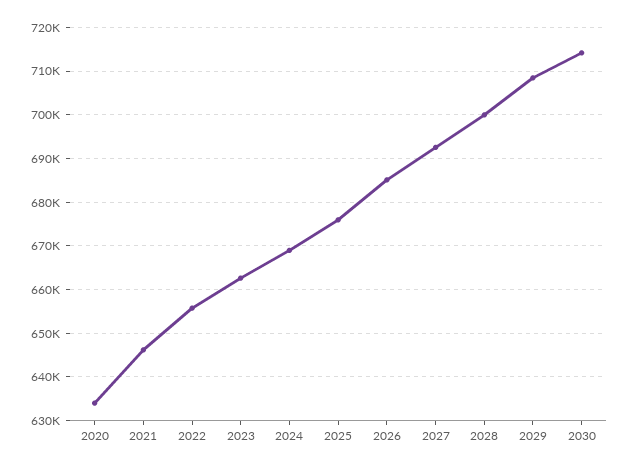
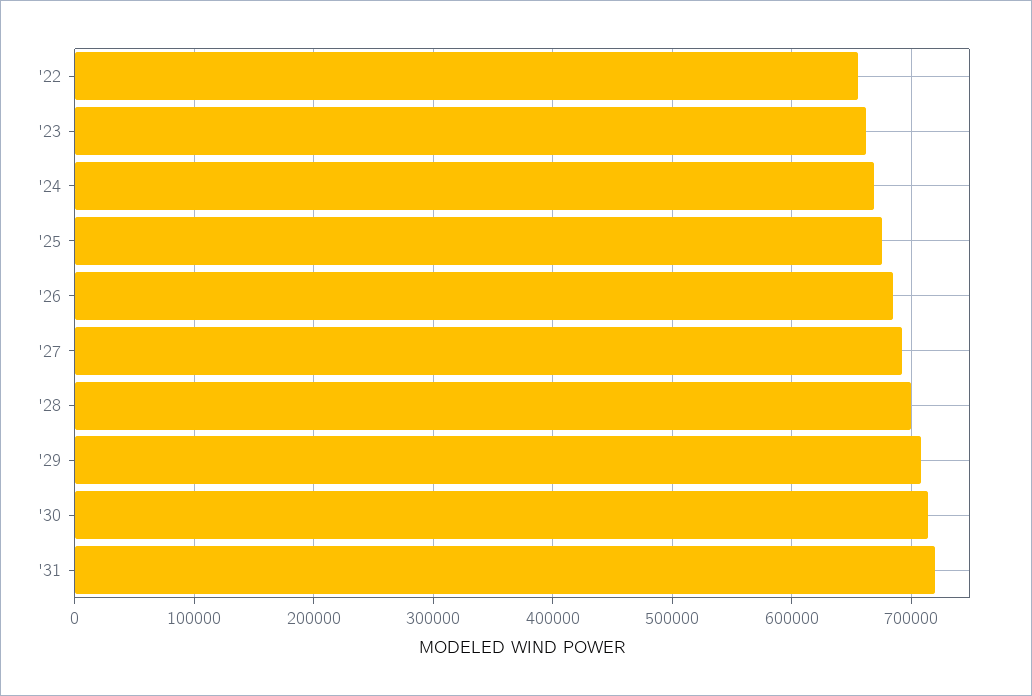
2020: 634000 -> none
2021: 646000 -> none
'31: none -> 720000

